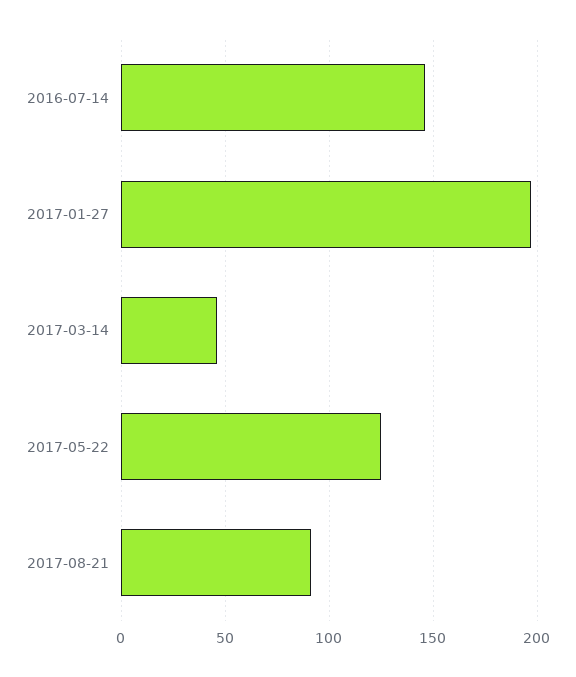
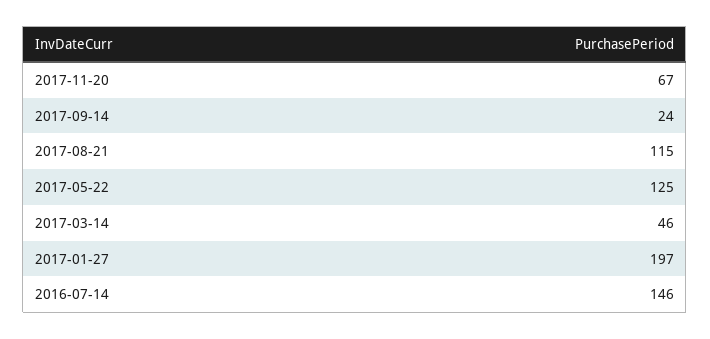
2017-08-21: 90 -> 115
2017-11-20: none -> 67
2017-09-14: none -> 24

